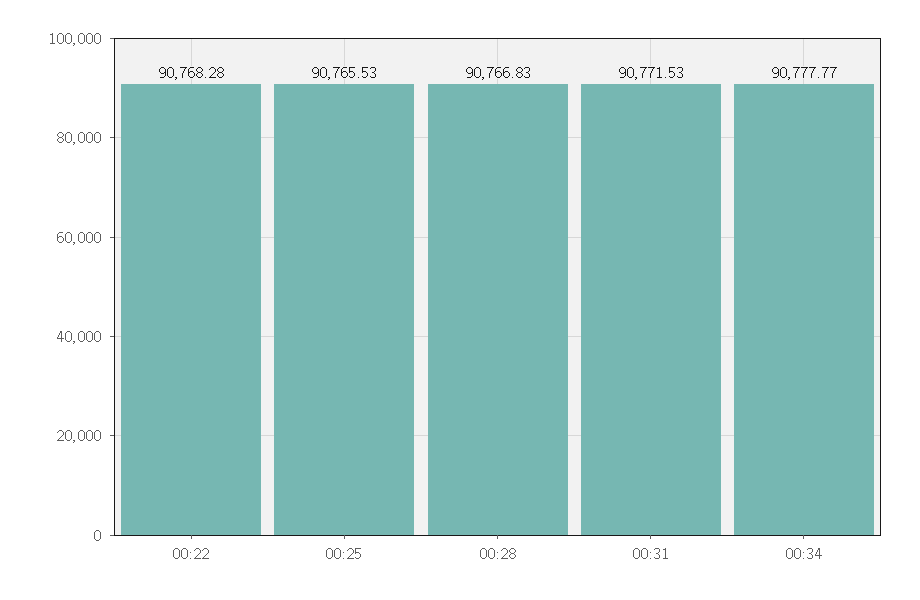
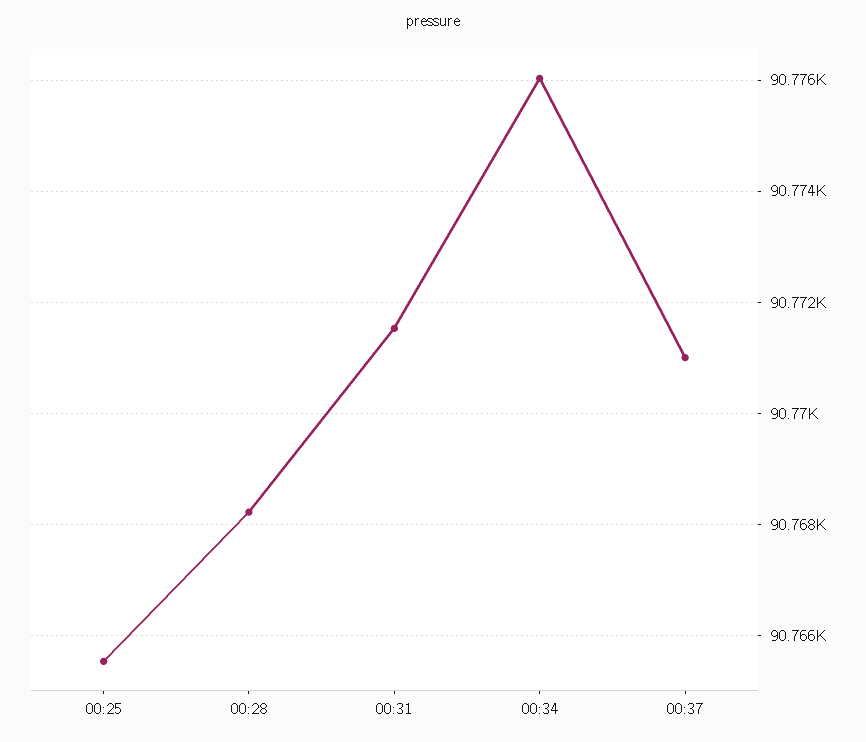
00:22: 90768.28 -> none
00:28: 90766.83 -> 90768.2
00:34: 90777.77 -> 90776
00:37: none -> 90771

